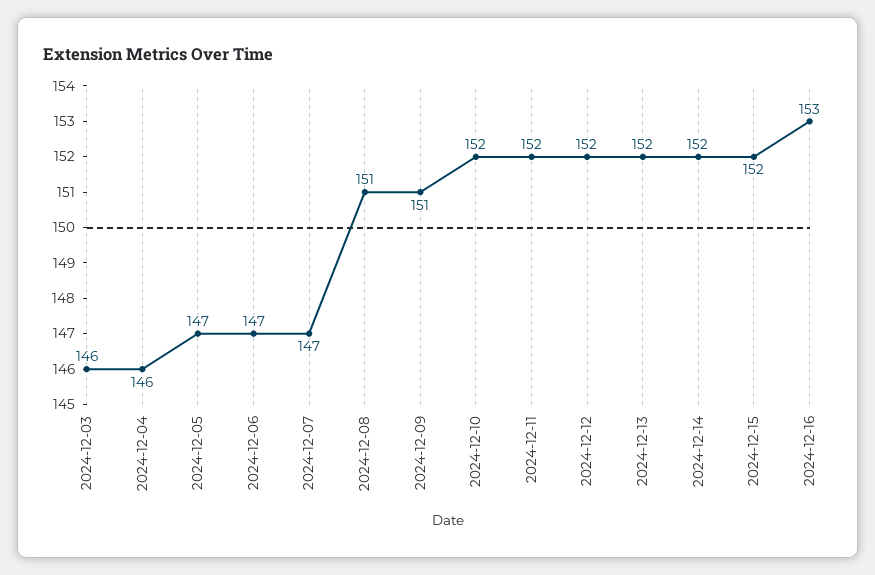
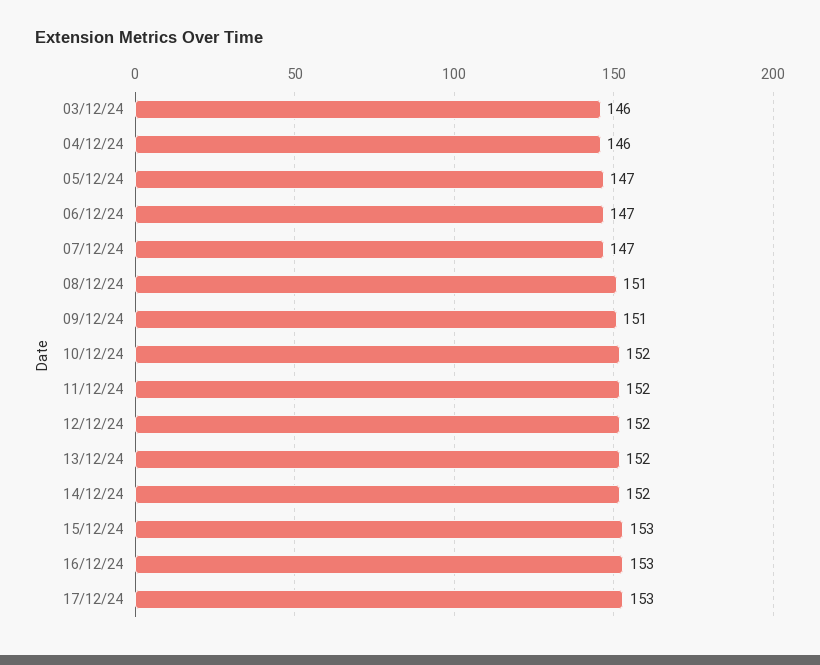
2024-12-15: 152 -> 153
17/12/24: none -> 153

